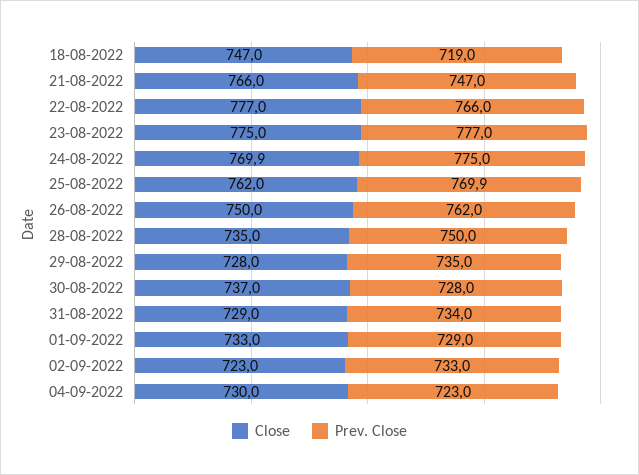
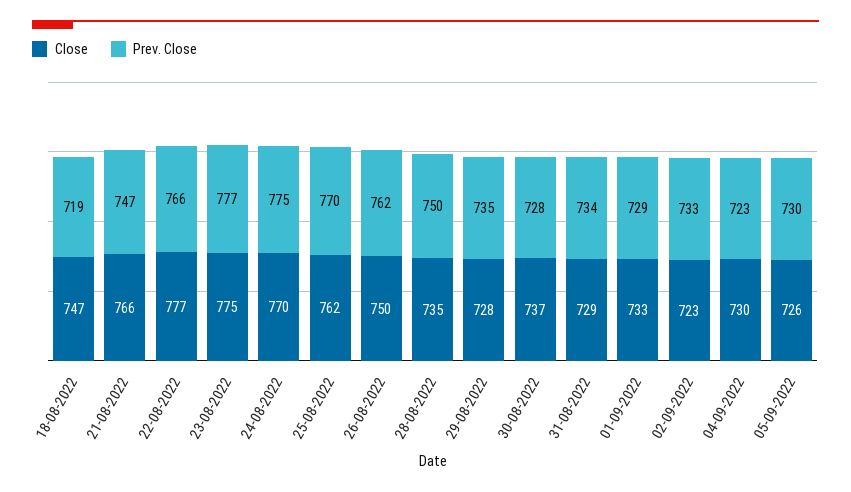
Close, 05-09-2022: none -> 726
Prev. Close, 05-09-2022: none -> 730

